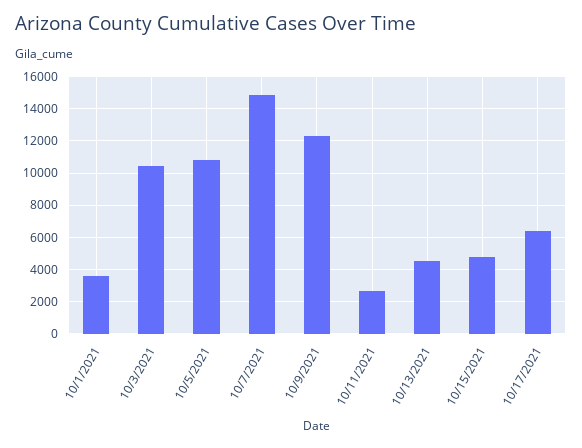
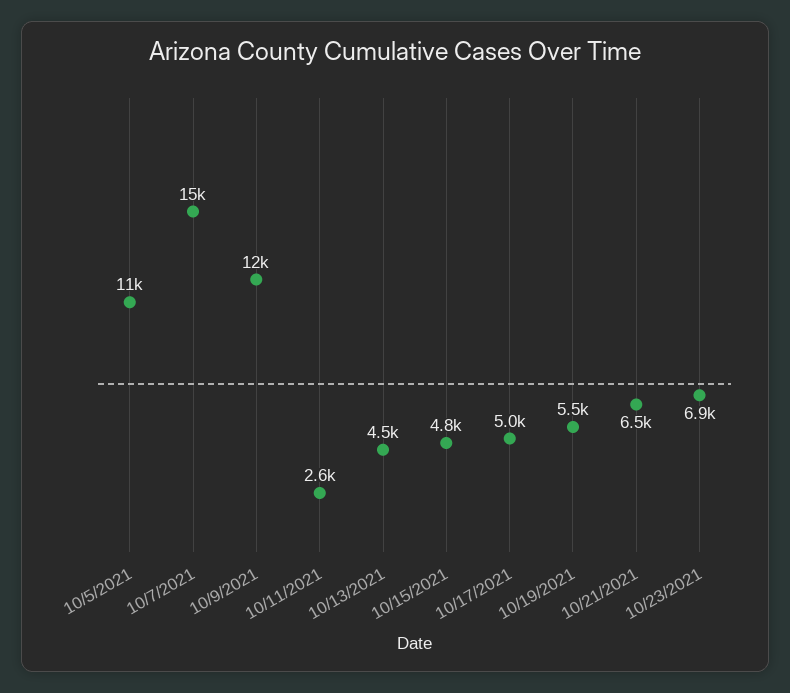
10/1/2021: 3500 -> none
10/3/2021: 10500 -> none
10/17/2021: 6500 -> 5000
10/19/2021: none -> 5500
10/21/2021: none -> 6500
10/23/2021: none -> 6900

